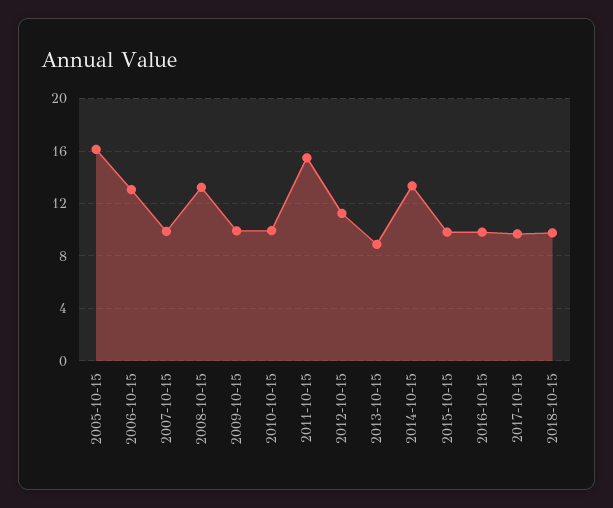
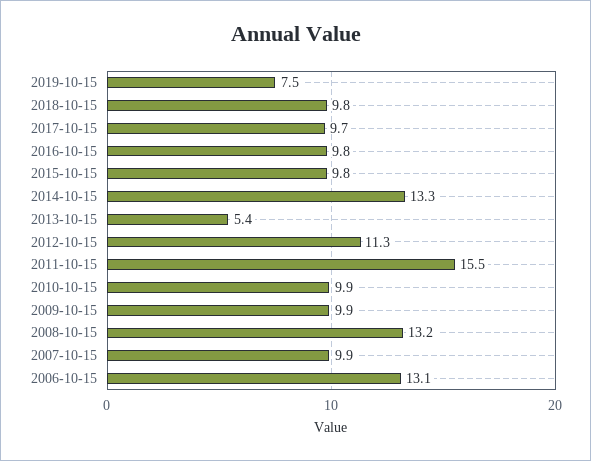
2005-10-15: 16 -> none
2013-10-15: 9 -> 5.4
2019-10-15: none -> 7.5

